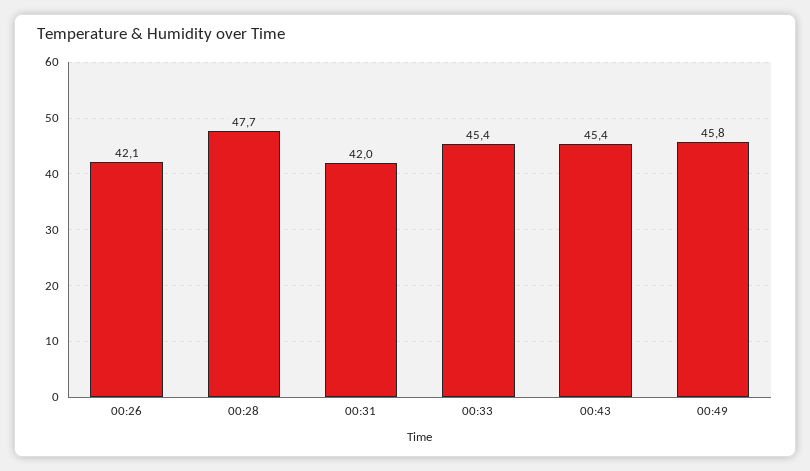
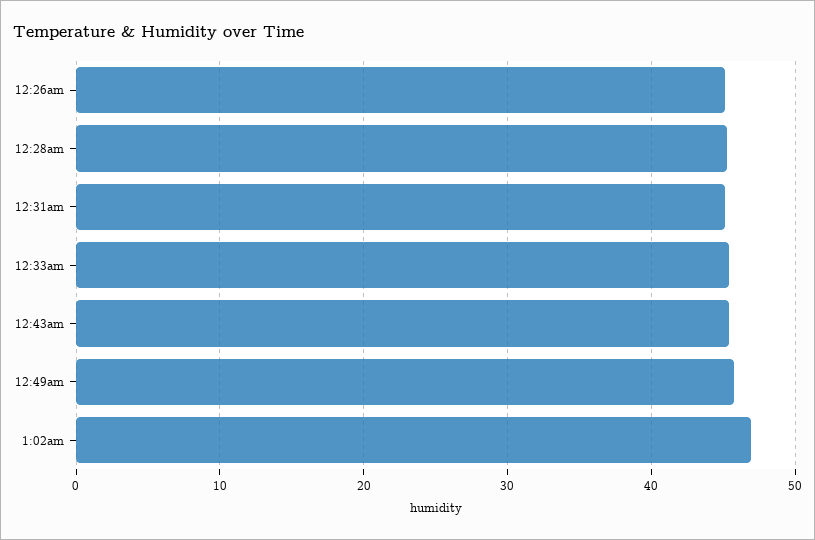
00:26: 42.1 -> 45
00:28: 47.7 -> 45
00:31: 42 -> 45
1:02am: none -> 47

